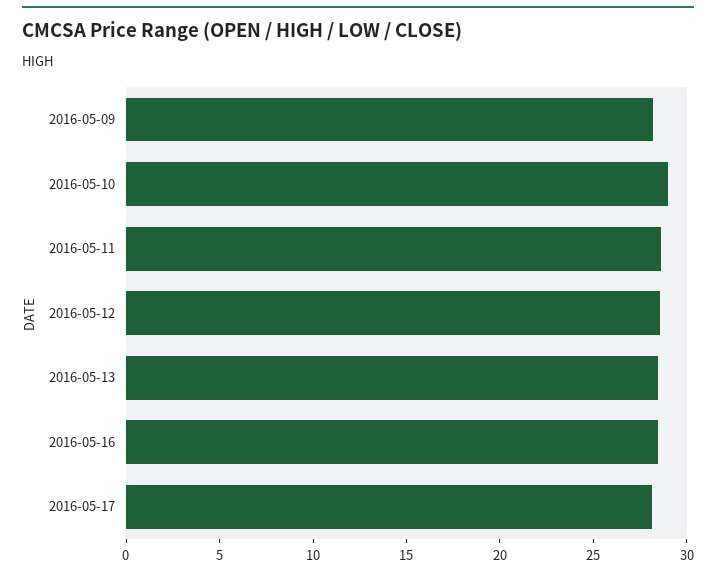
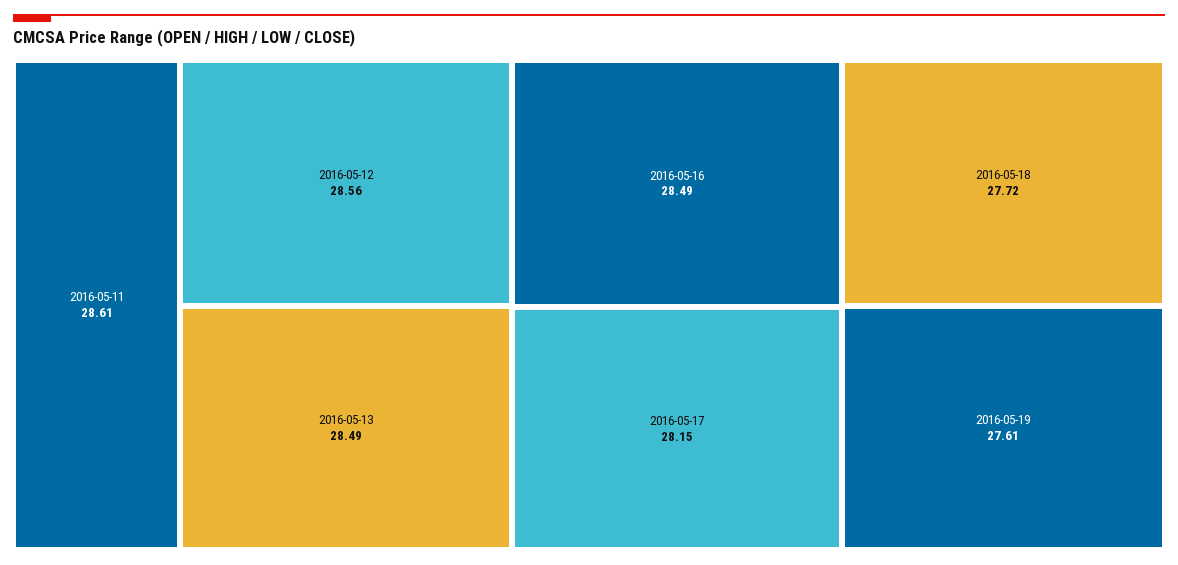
2016-05-09: 28 -> none
2016-05-10: 29 -> none
2016-05-18: none -> 27.72
2016-05-19: none -> 27.61

